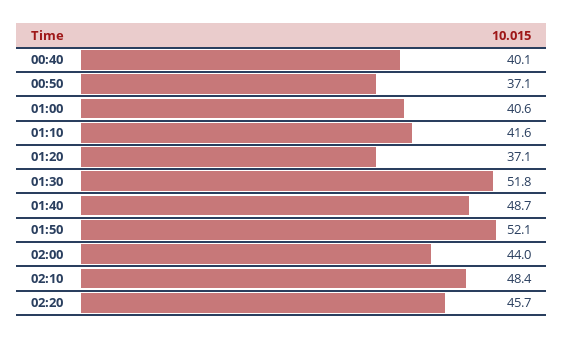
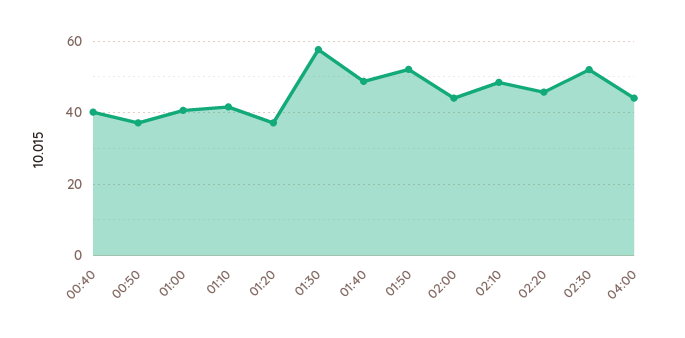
01:30: 51.8 -> 58
02:30: none -> 52
04:00: none -> 44

